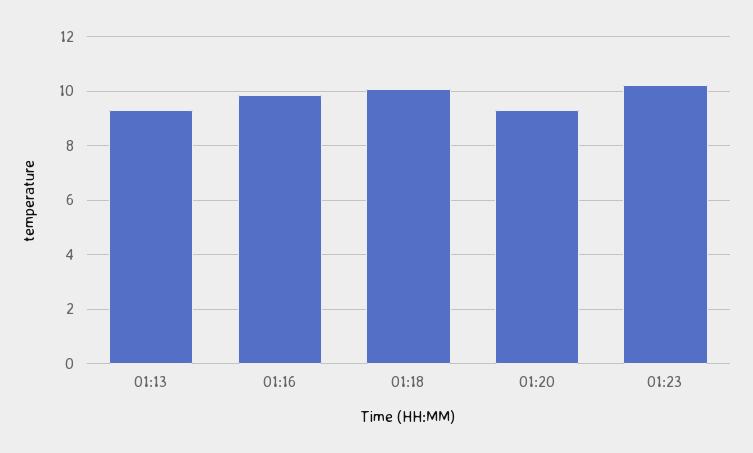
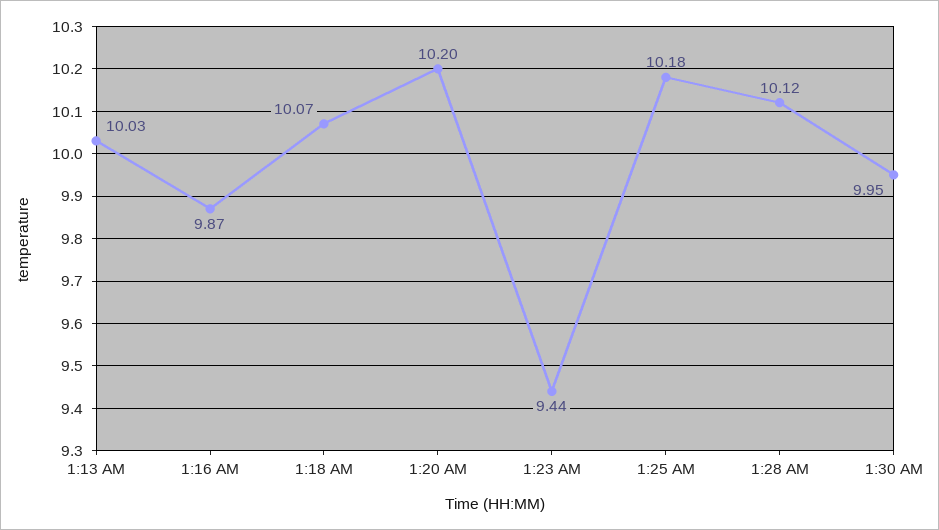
01:13: 9.25 -> 10.03
01:20: 9.25 -> 10.2
01:23: 10.25 -> 9.44
1:25 AM: none -> 10.18
1:28 AM: none -> 10.12
1:30 AM: none -> 9.95

